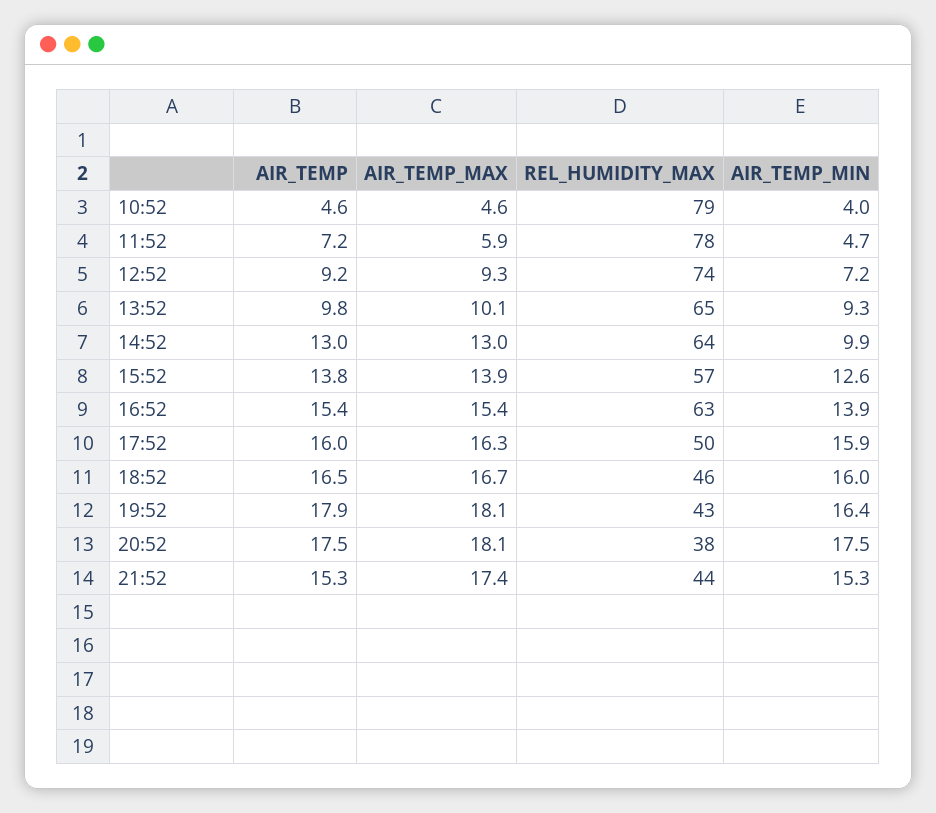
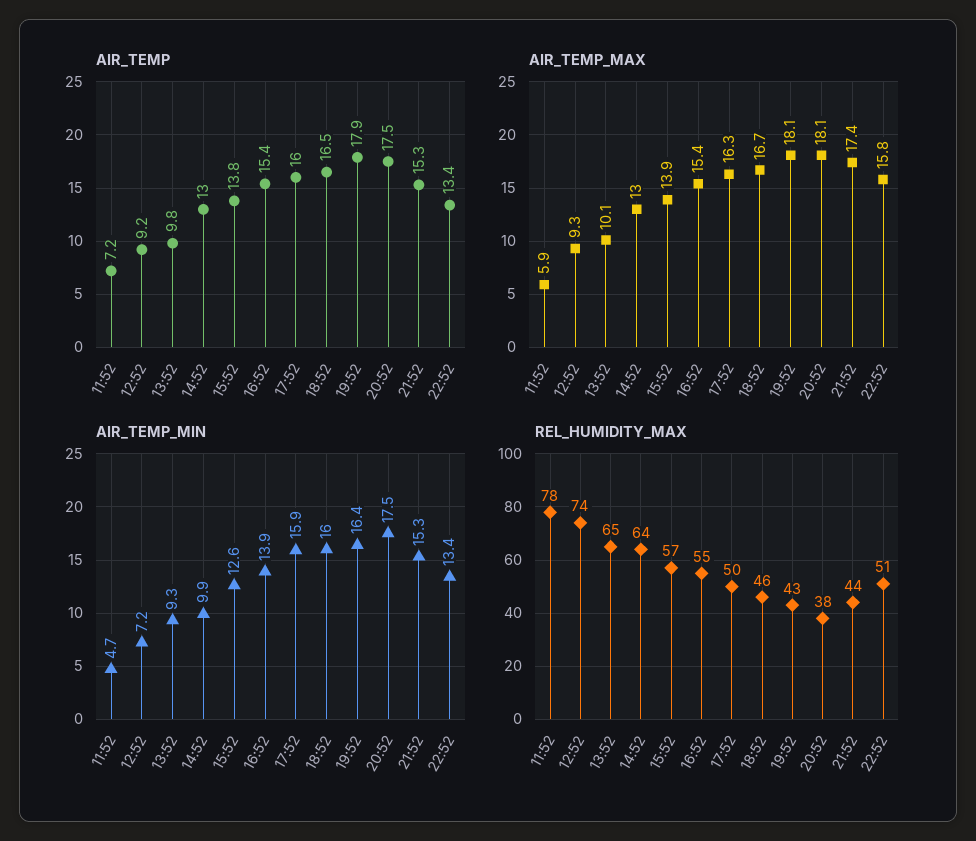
AIR_TEMP, 10:52: 4.6 -> none
AIR_TEMP_MAX, 10:52: 4.6 -> none
REL_HUMIDITY_MAX, 10:52: 79 -> none
AIR_TEMP_MIN, 10:52: 4 -> none
REL_HUMIDITY_MAX, 16:52: 63 -> 55
AIR_TEMP, 22:52: none -> 13.4
AIR_TEMP_MAX, 22:52: none -> 15.8
AIR_TEMP_MIN, 22:52: none -> 13.4
REL_HUMIDITY_MAX, 22:52: none -> 51

